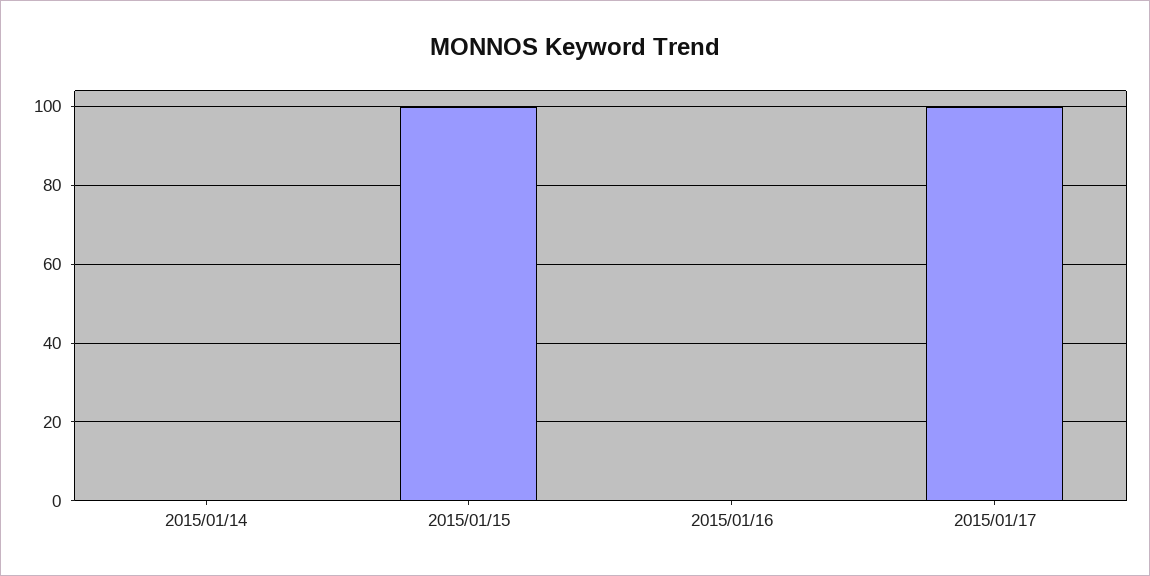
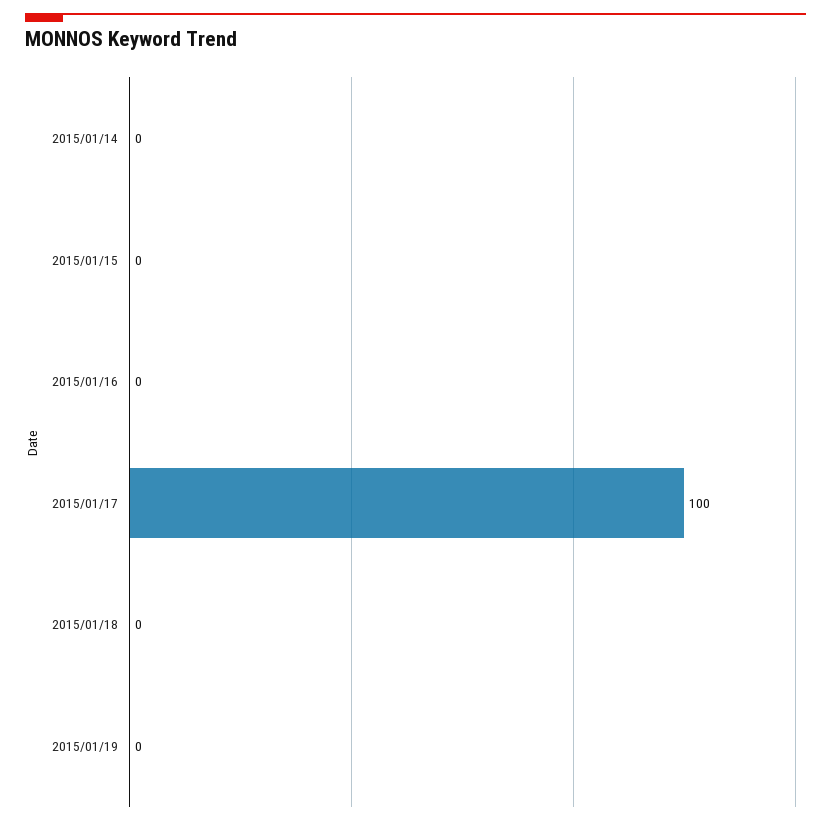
2015/01/15: 100 -> 0
2015/01/18: none -> 0
2015/01/19: none -> 0

